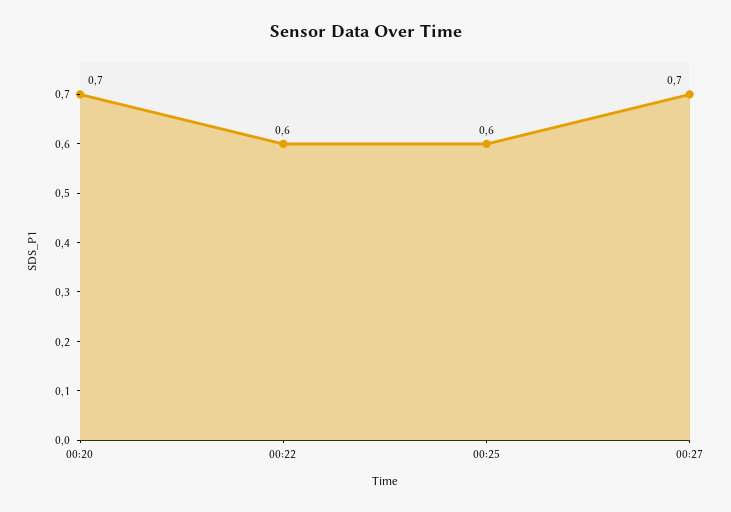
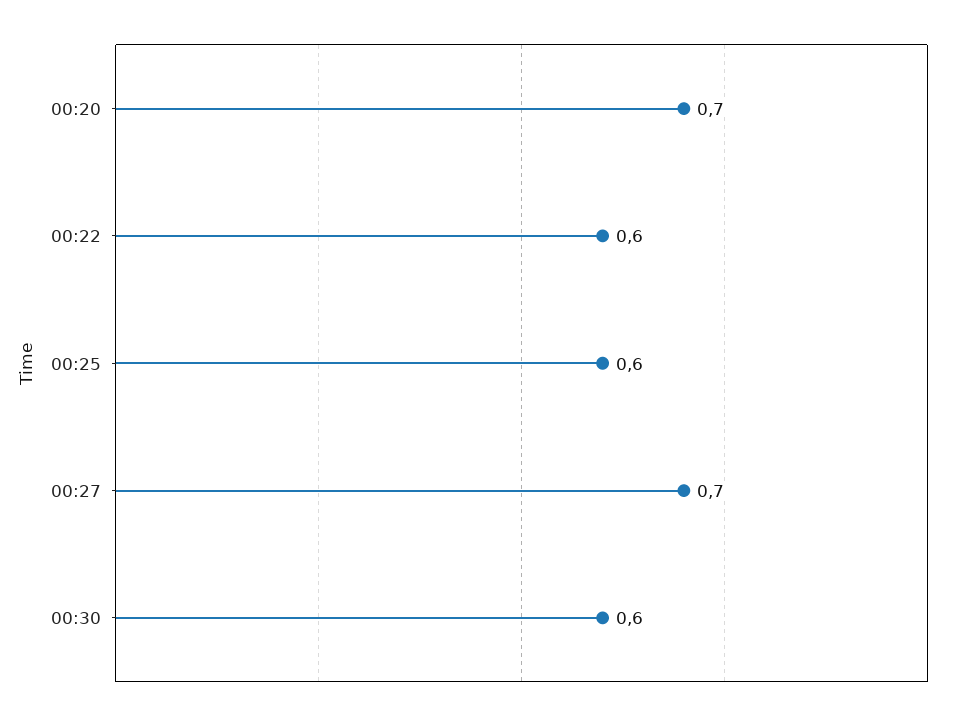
00:30: none -> 0.6

